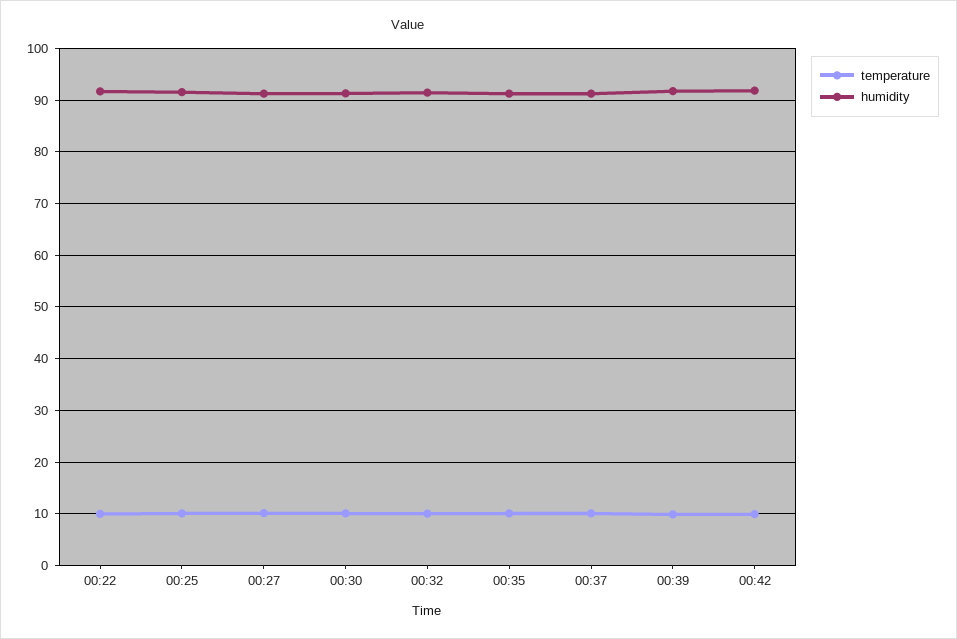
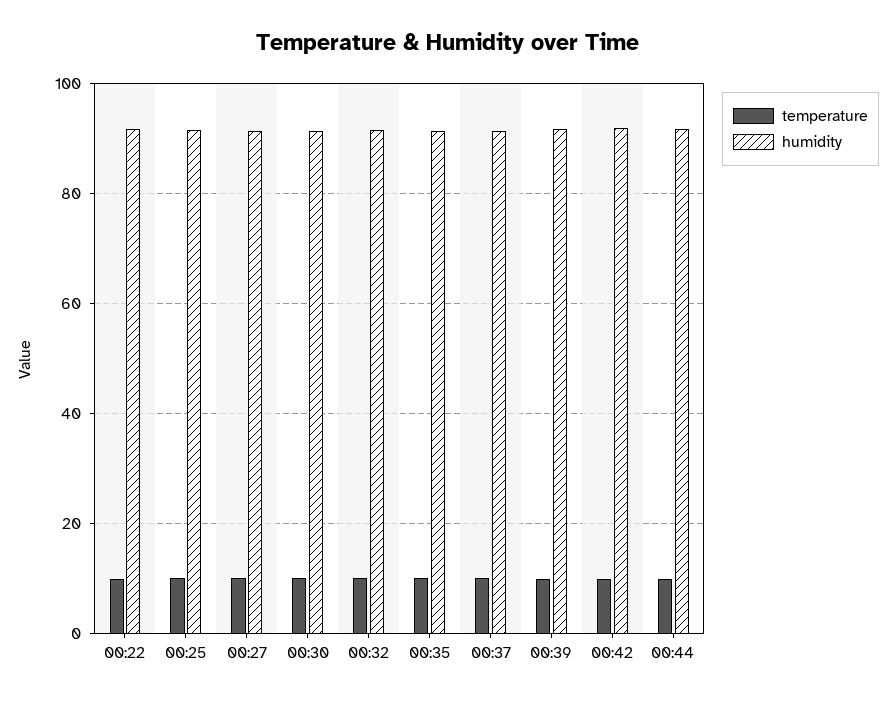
temperature, 00:44: none -> 10
humidity, 00:44: none -> 92

